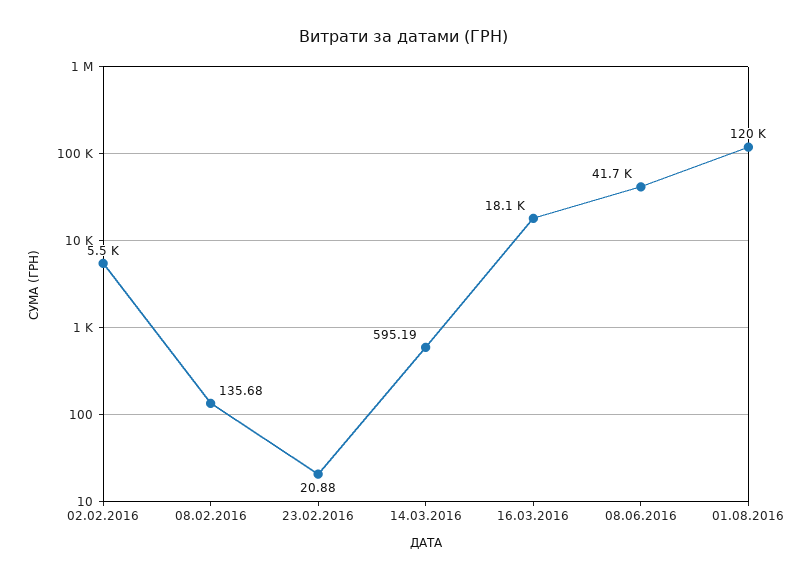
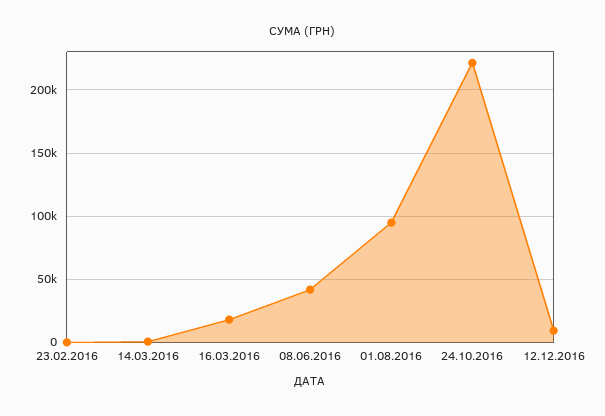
02.02.2016: 5500 -> none
08.02.2016: 135.68 -> none
01.08.2016: 120000 -> 95000
24.10.2016: none -> 220000
12.12.2016: none -> 10000

